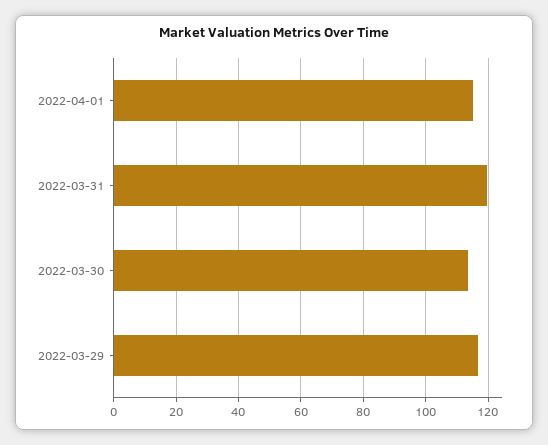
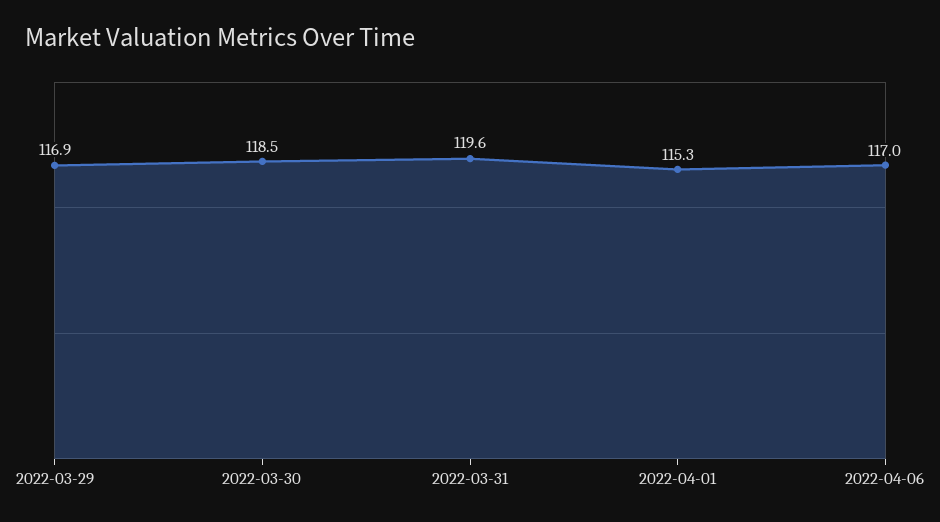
2022-03-30: 114 -> 118.5
2022-04-06: none -> 117

